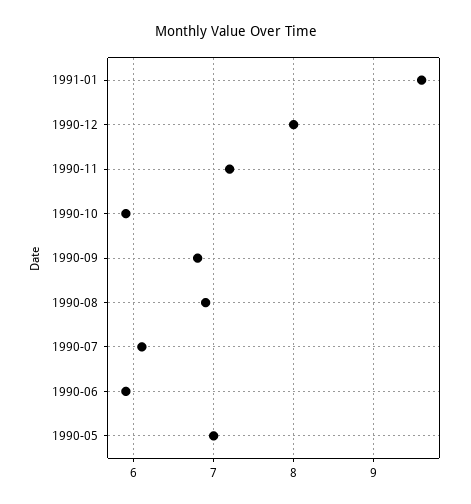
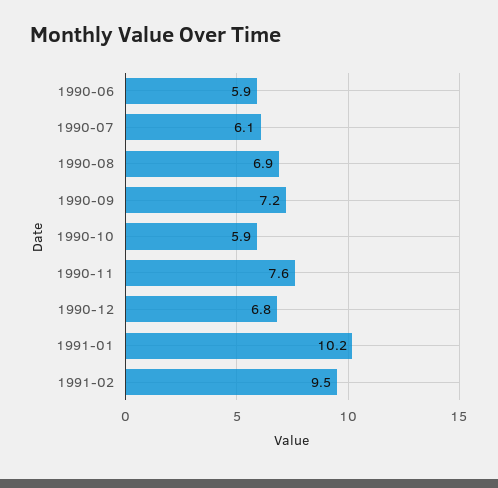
1991-01: 9.6 -> 10.2
1990-12: 8 -> 6.8
1990-11: 7.2 -> 7.6
1990-09: 6.8 -> 7.2
1990-05: 7 -> none
1991-02: none -> 9.5

